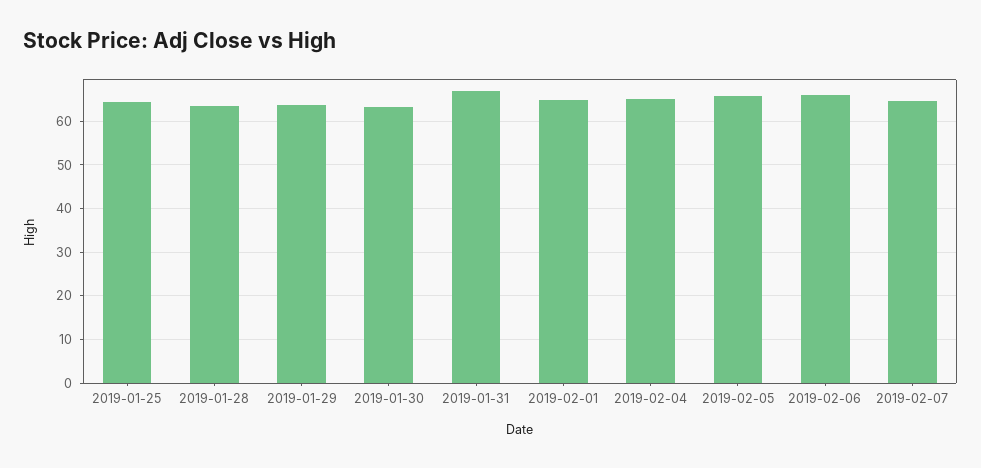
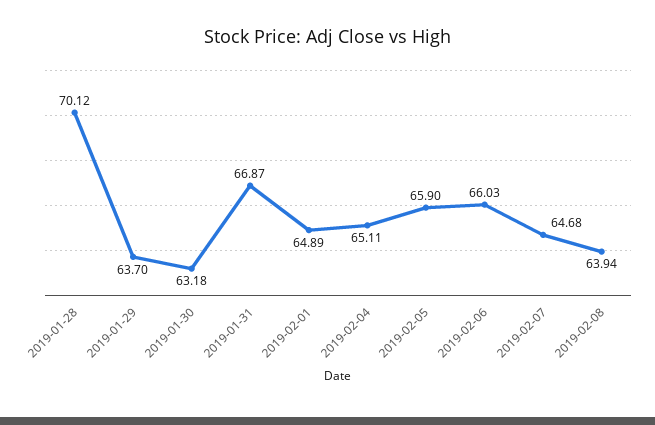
2019-01-25: 64 -> none
2019-01-28: 64 -> 70.12
2019-02-08: none -> 63.94

